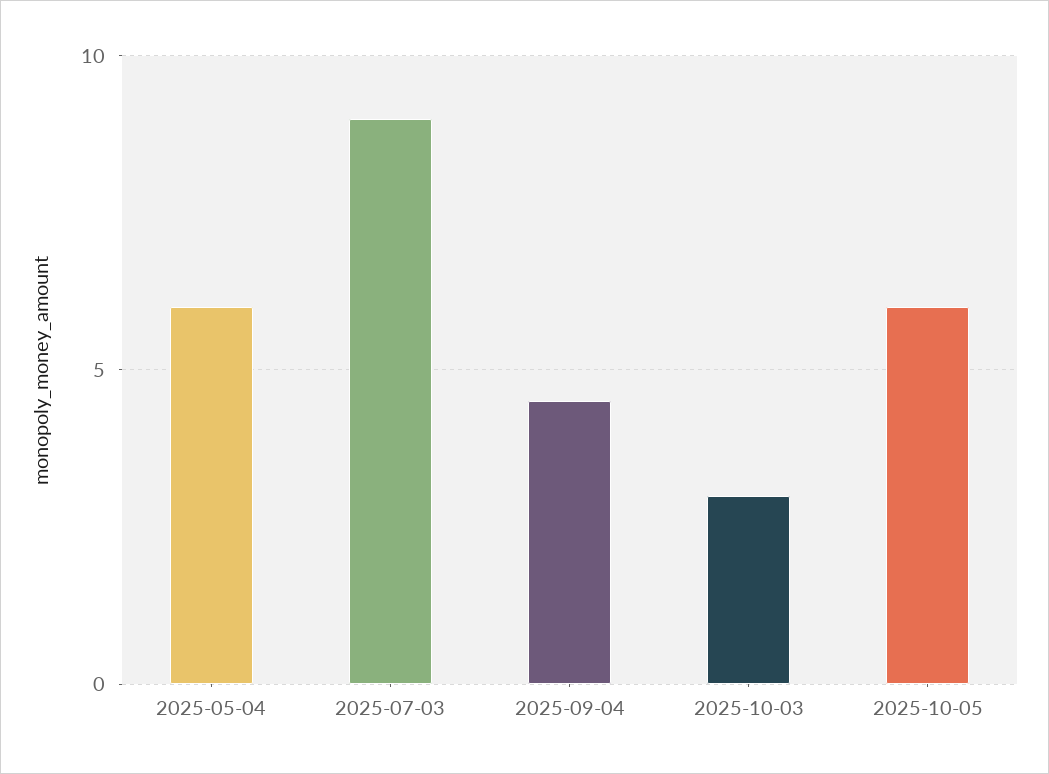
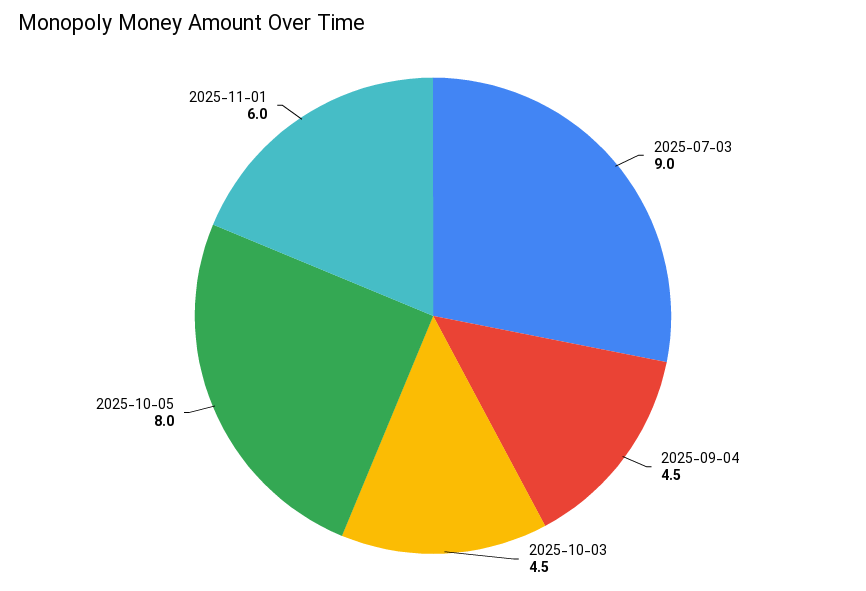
2025-05-04: 6 -> none
2025-10-03: 3 -> 4.5
2025-10-05: 6 -> 8
2025-11-01: none -> 6

